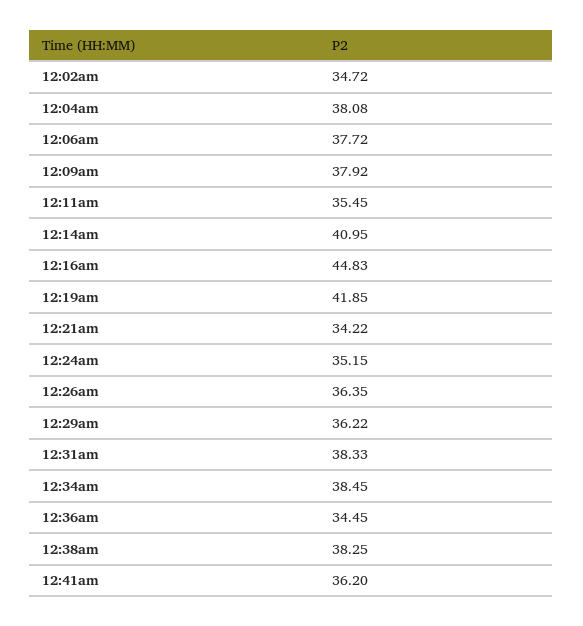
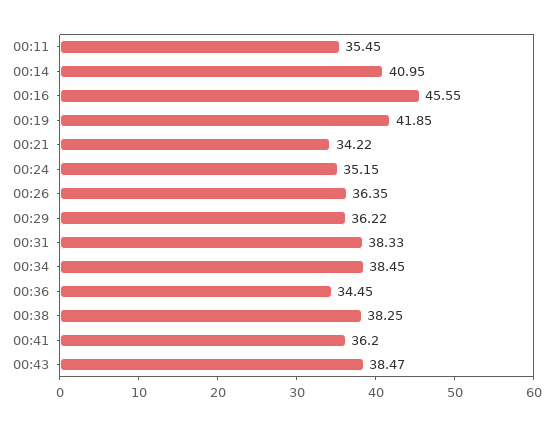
12:02am: 34.72 -> none
12:04am: 38.08 -> none
12:06am: 37.72 -> none
12:09am: 37.92 -> none
12:16am: 44.83 -> 45.55
00:43: none -> 38.47

